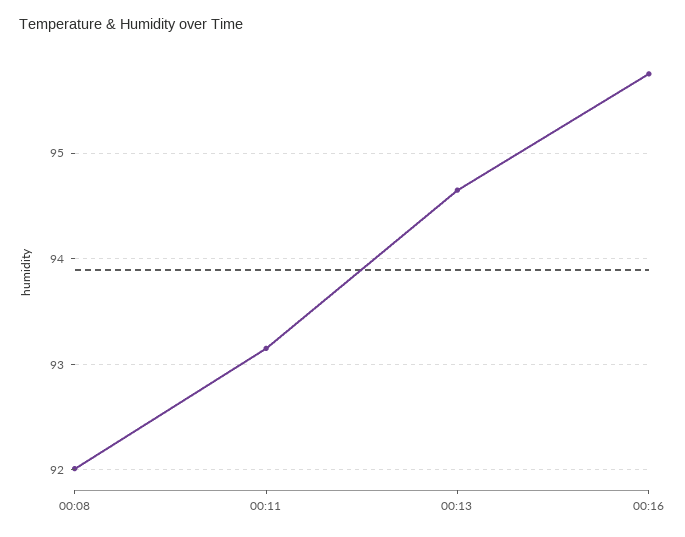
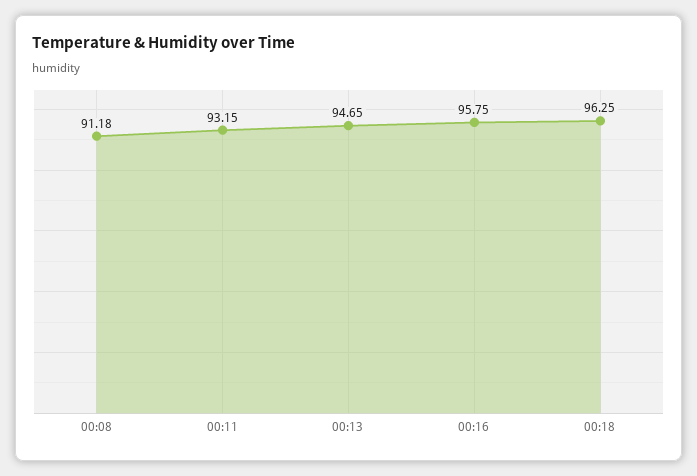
00:08: 92 -> 91.18
00:18: none -> 96.25

